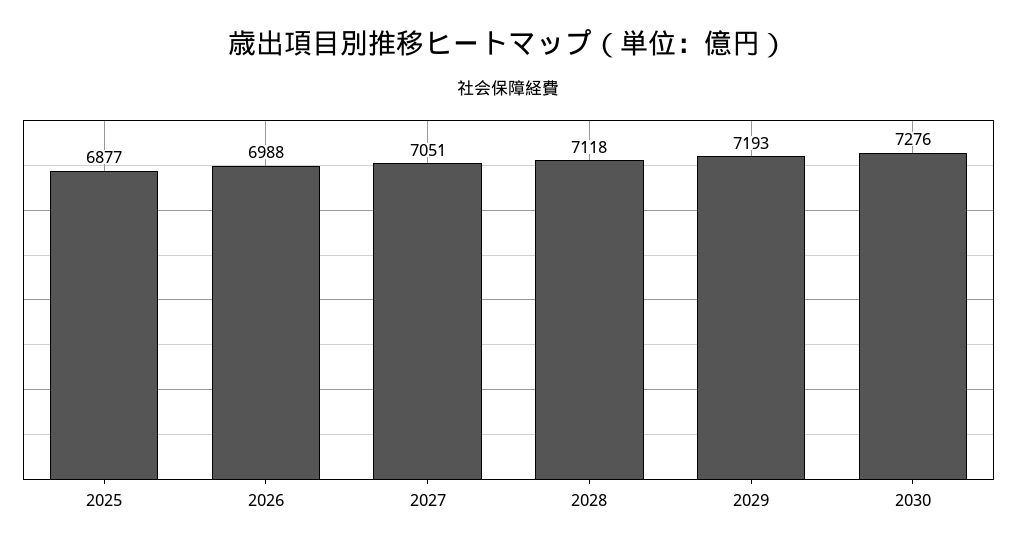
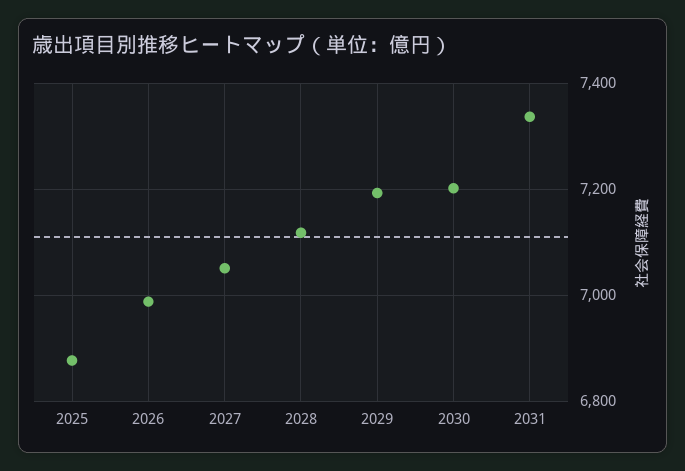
2030: 7276 -> 7200
2031: none -> 7340

